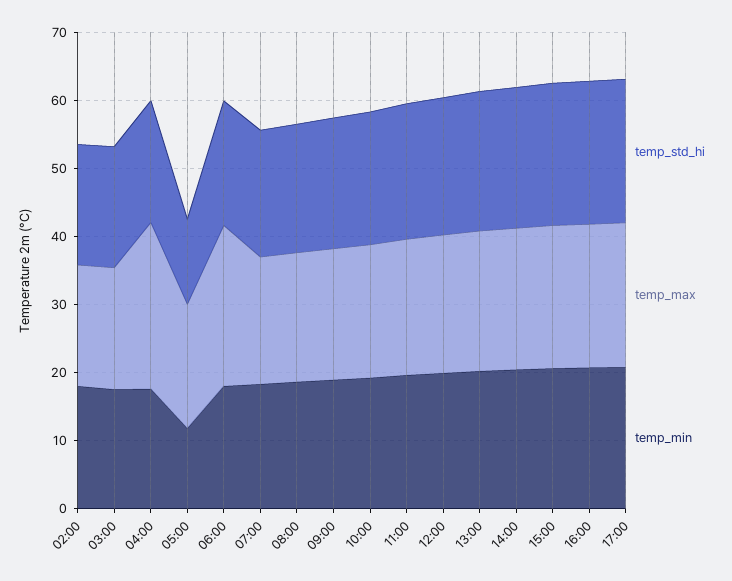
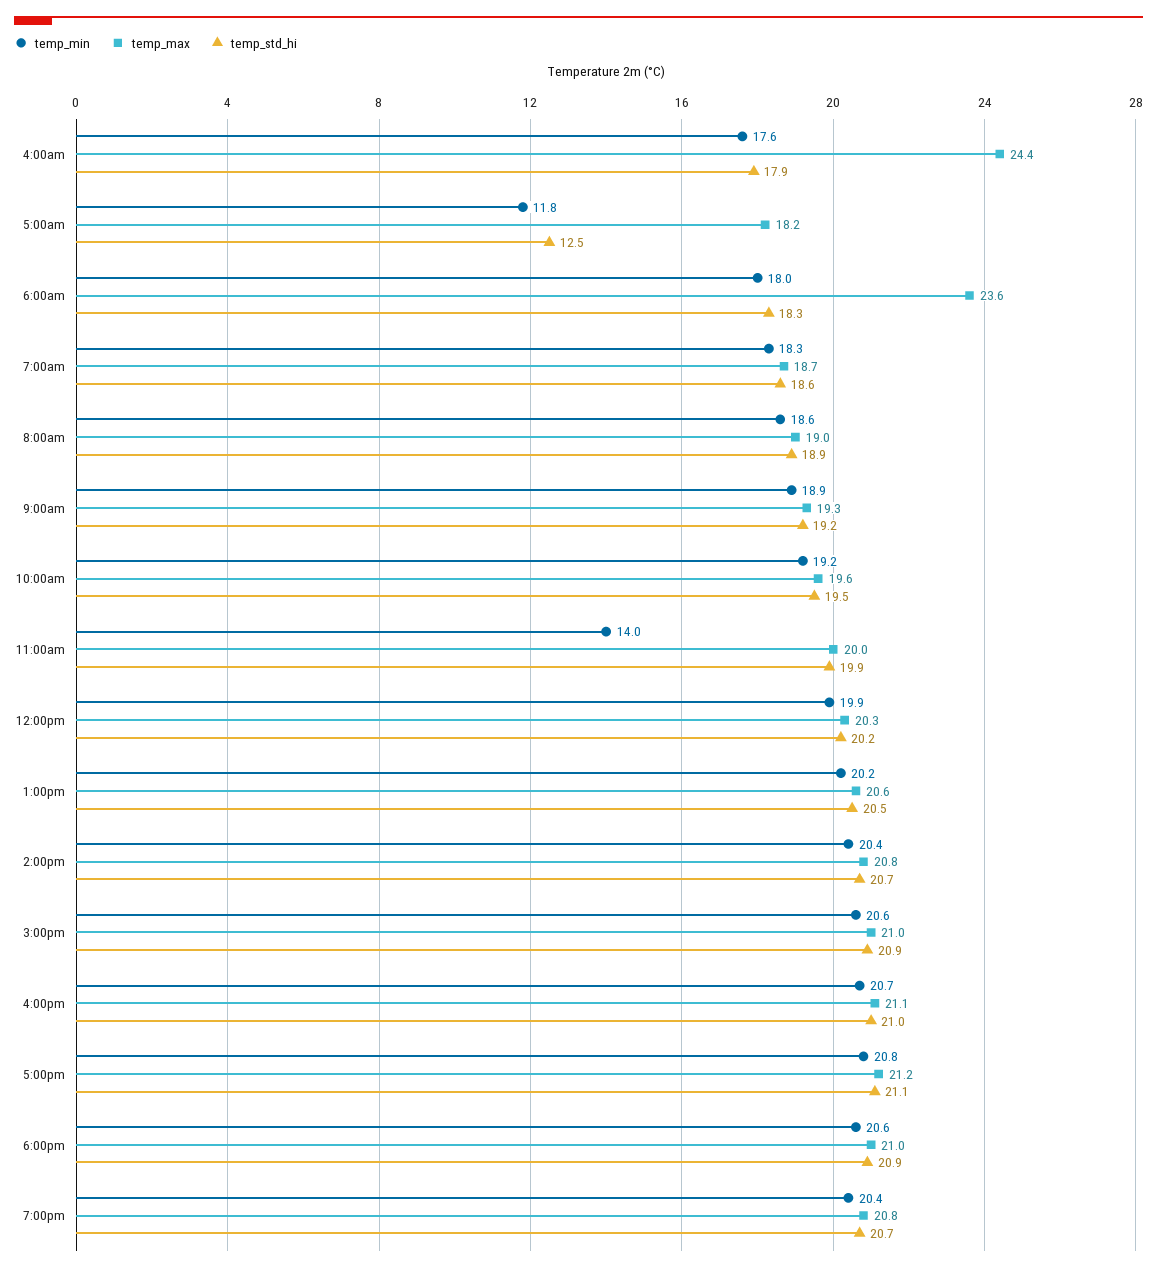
temp_std_hi, 02:00: 18 -> none
temp_max, 02:00: 18 -> none
temp_min, 02:00: 18 -> none
temp_std_hi, 03:00: 18 -> none
temp_max, 03:00: 18 -> none
temp_min, 03:00: 18 -> none
temp_min, 11:00: 20 -> 14
temp_min, 6:00pm: none -> 20.6
temp_max, 6:00pm: none -> 21
temp_std_hi, 6:00pm: none -> 20.9
temp_min, 7:00pm: none -> 20.4
temp_max, 7:00pm: none -> 20.8
temp_std_hi, 7:00pm: none -> 20.7

